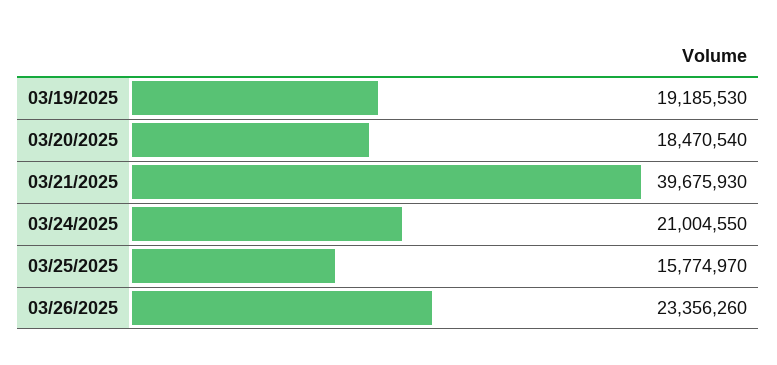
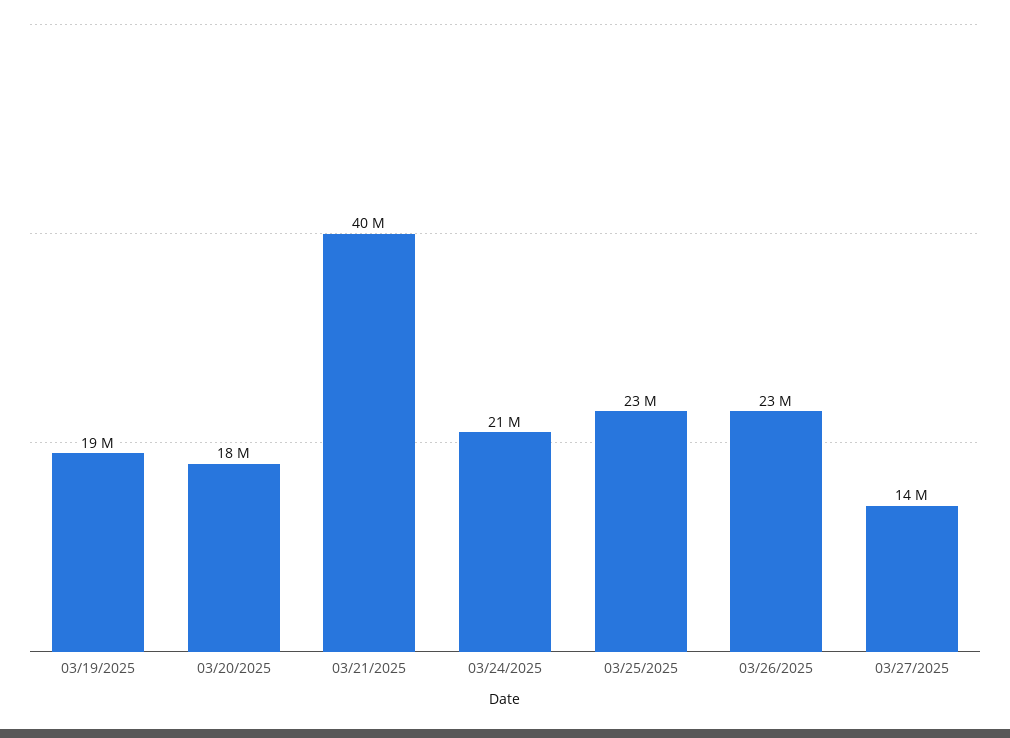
03/25/2025: 15774970 -> 23000000
03/27/2025: none -> 14000000

